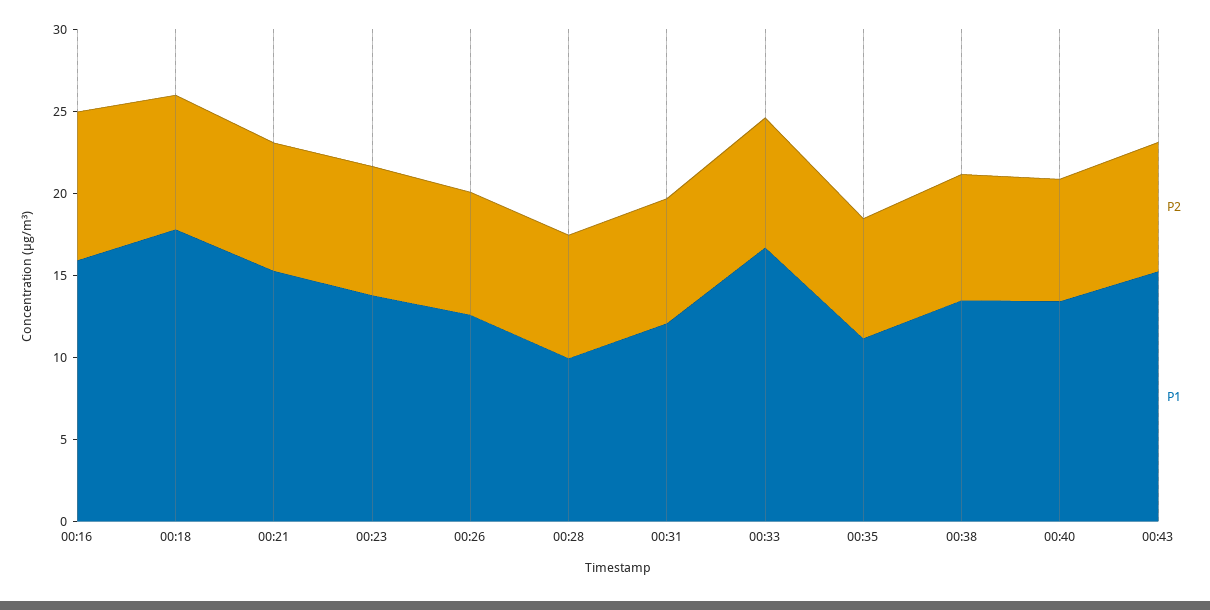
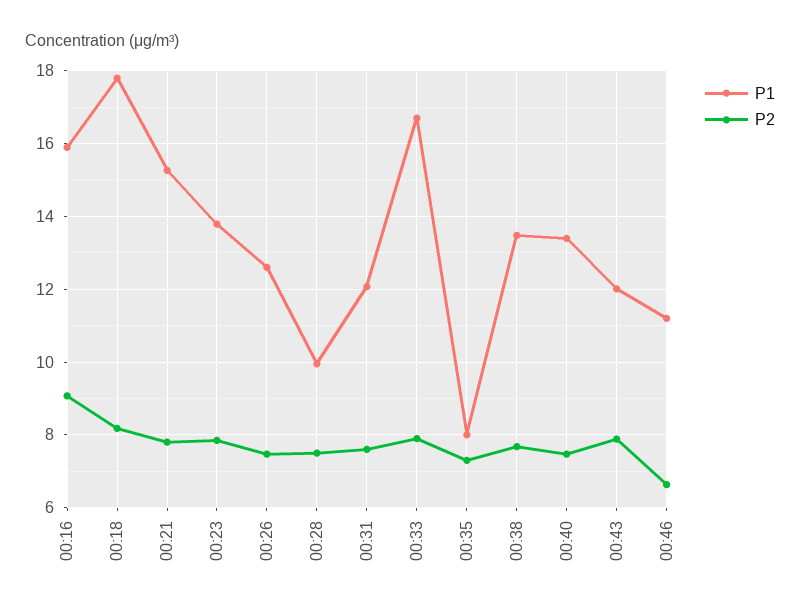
P1, 00:35: 11 -> 8
P1, 00:43: 15 -> 12
P1, 00:46: none -> 11.2
P2, 00:46: none -> 6.6

